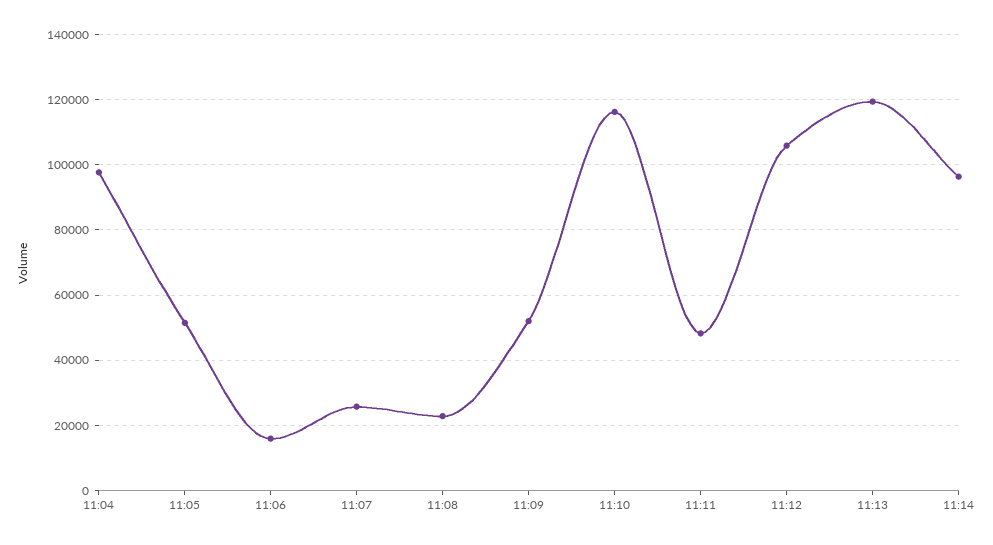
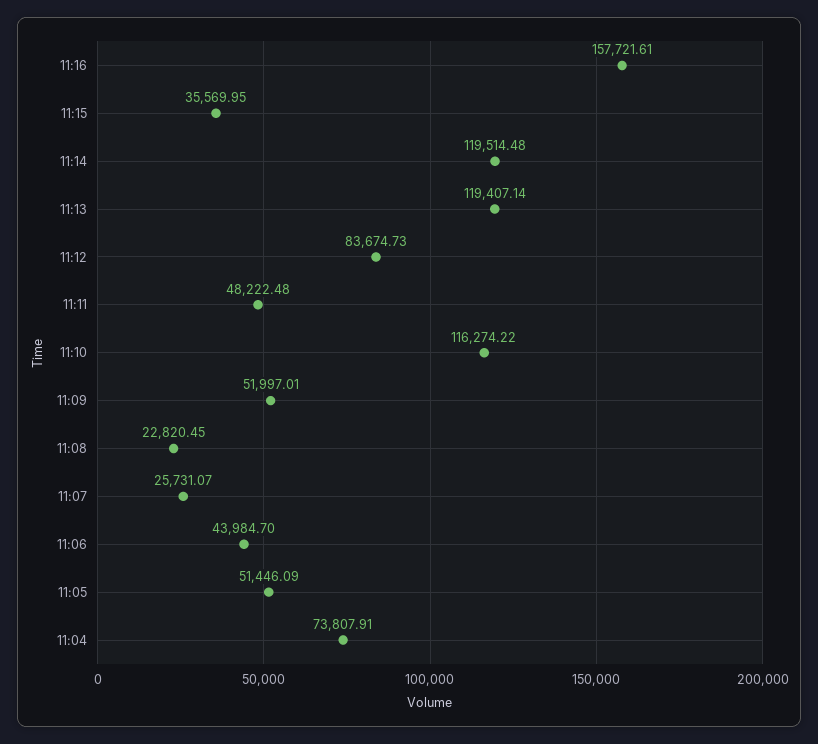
11:04: 98000 -> 73807.91
11:06: 16000 -> 43984.7
11:12: 106000 -> 83674.73
11:14: 96000 -> 119514.48
11:16: none -> 157721.61
11:15: none -> 35569.95

